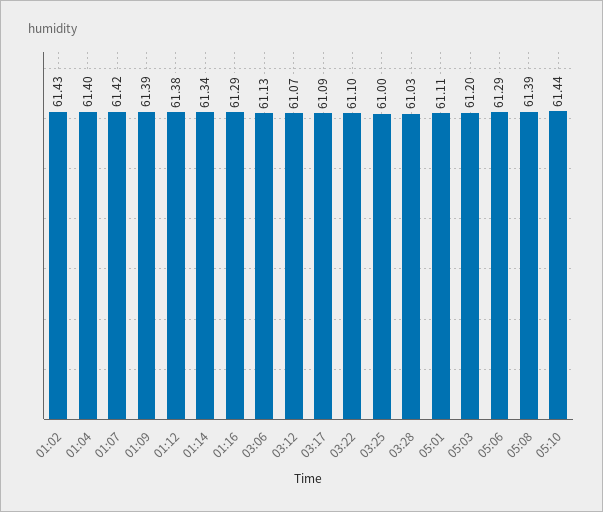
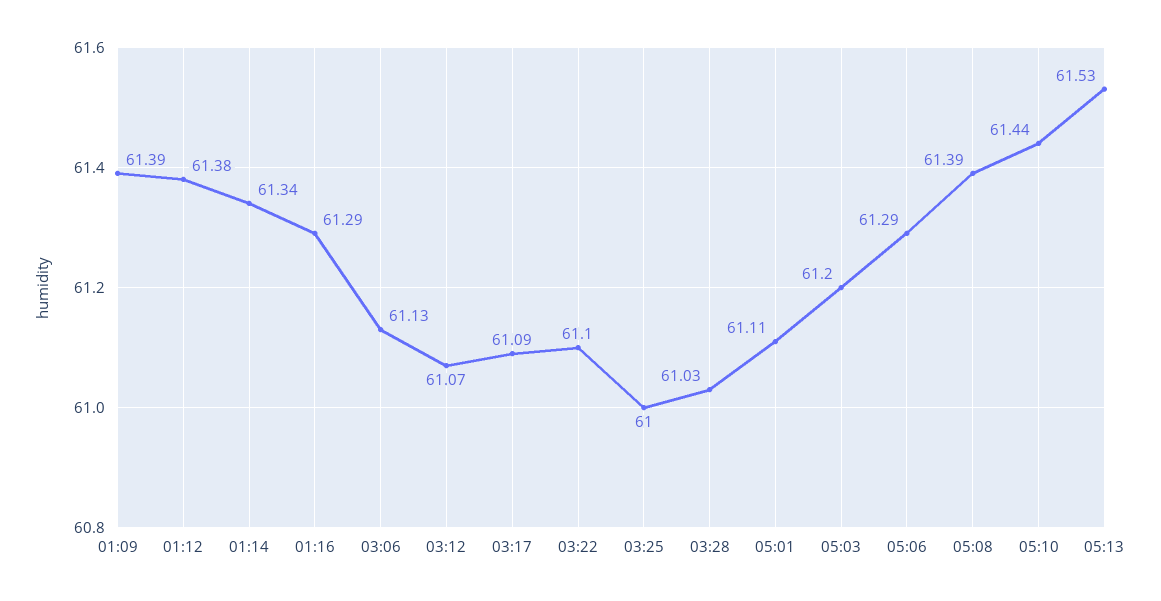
01:02: 61.43 -> none
01:04: 61.4 -> none
01:07: 61.42 -> none
05:13: none -> 61.53

